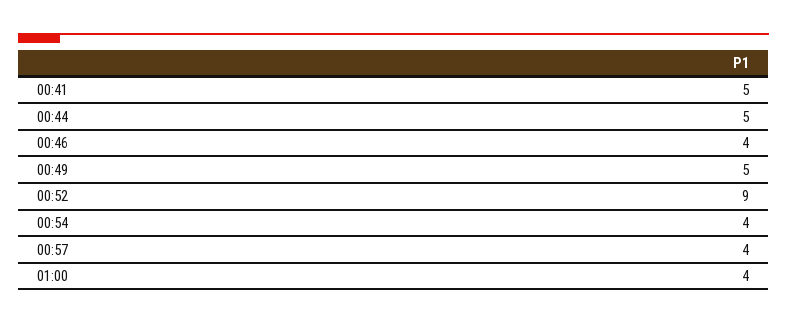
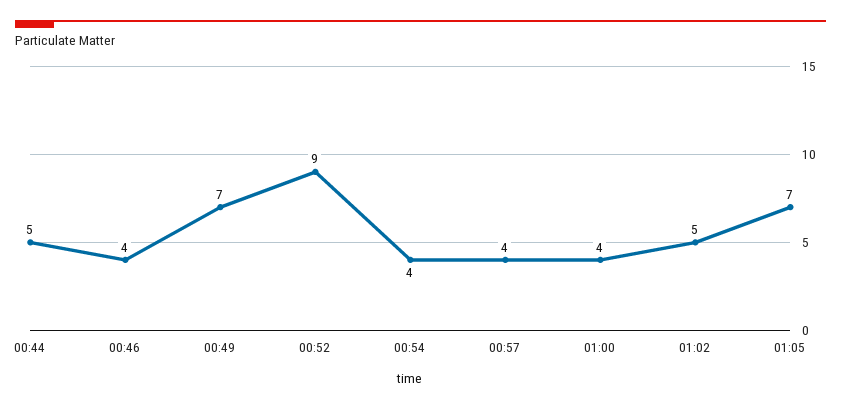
00:41: 5 -> none
00:49: 5 -> 7
01:02: none -> 5
01:05: none -> 7

